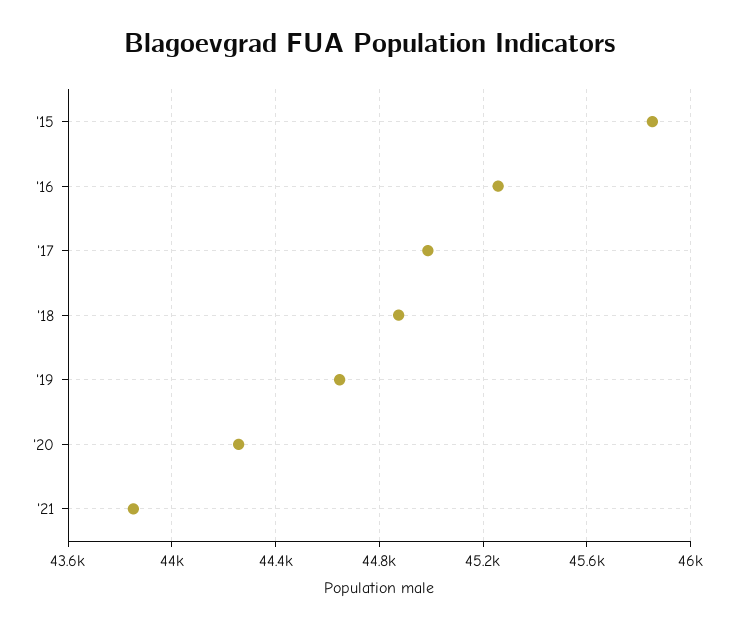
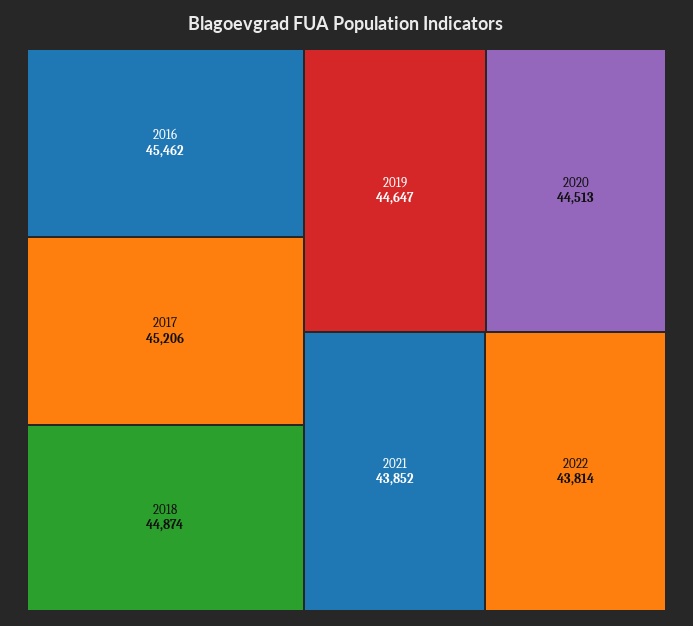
'15: 45850 -> none
'16: 45250 -> 45462
'17: 45000 -> 45206
'20: 44250 -> 44513
2022: none -> 43814

